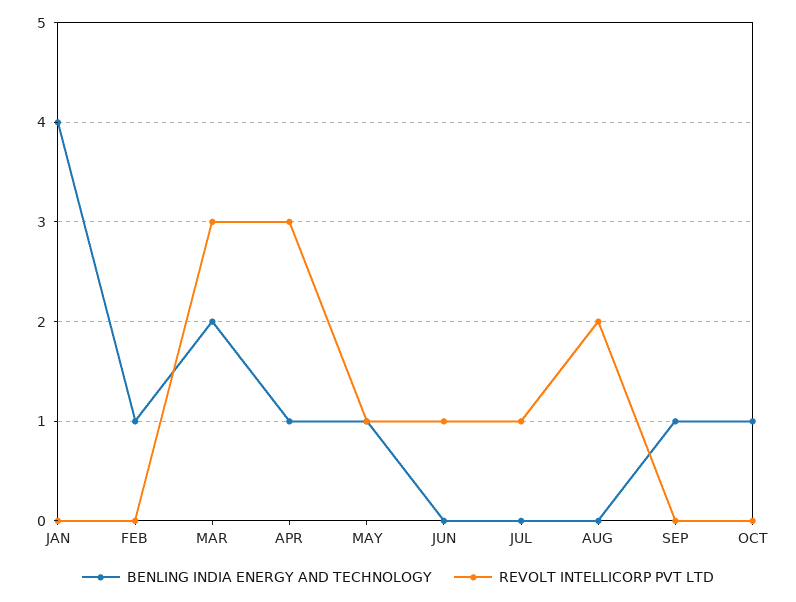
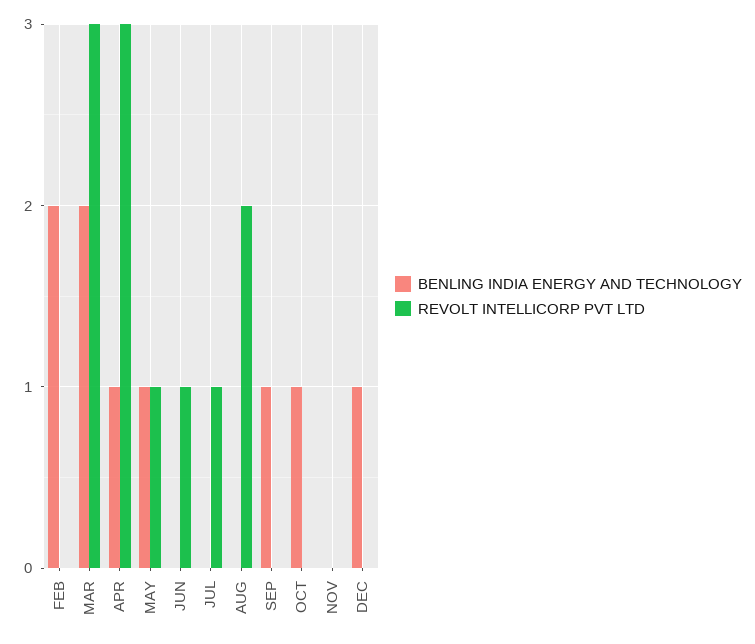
BENLING INDIA ENERGY AND TECHNOLOGY, JAN: 4 -> none
REVOLT INTELLICORP PVT LTD, JAN: 0 -> none
BENLING INDIA ENERGY AND TECHNOLOGY, FEB: 1 -> 2
BENLING INDIA ENERGY AND TECHNOLOGY, NOV: none -> 0
REVOLT INTELLICORP PVT LTD, NOV: none -> 0
BENLING INDIA ENERGY AND TECHNOLOGY, DEC: none -> 1
REVOLT INTELLICORP PVT LTD, DEC: none -> 0

